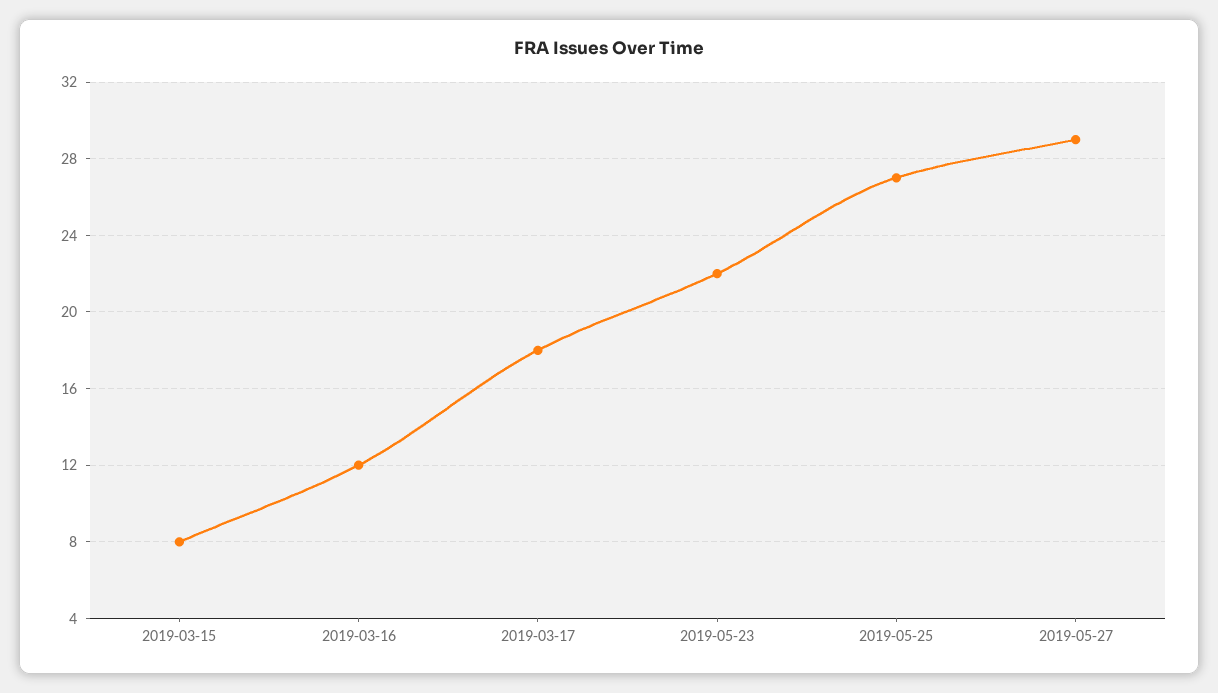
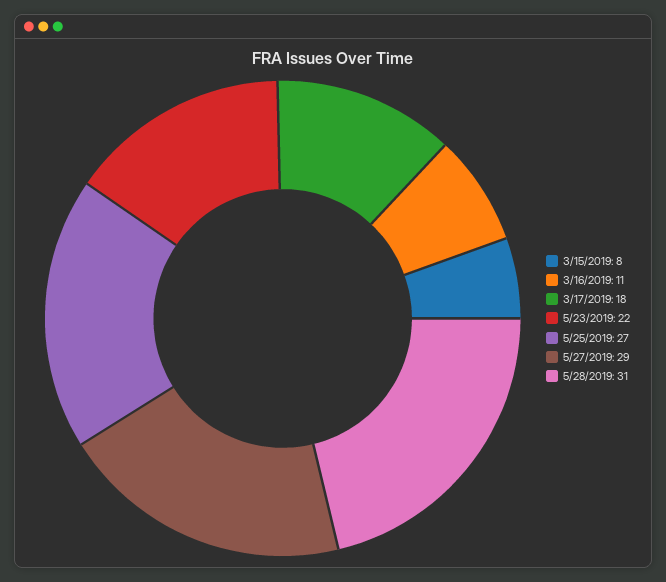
2019-03-16: 12 -> 11
5/28/2019: none -> 31

